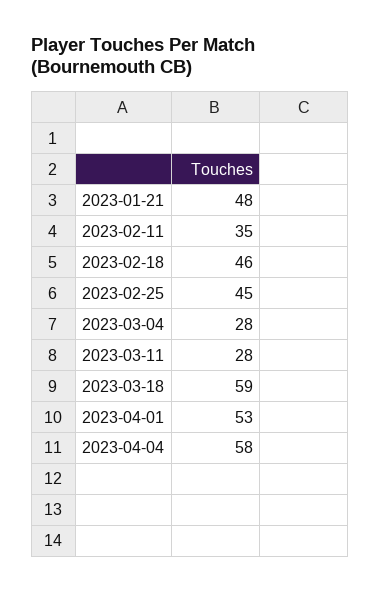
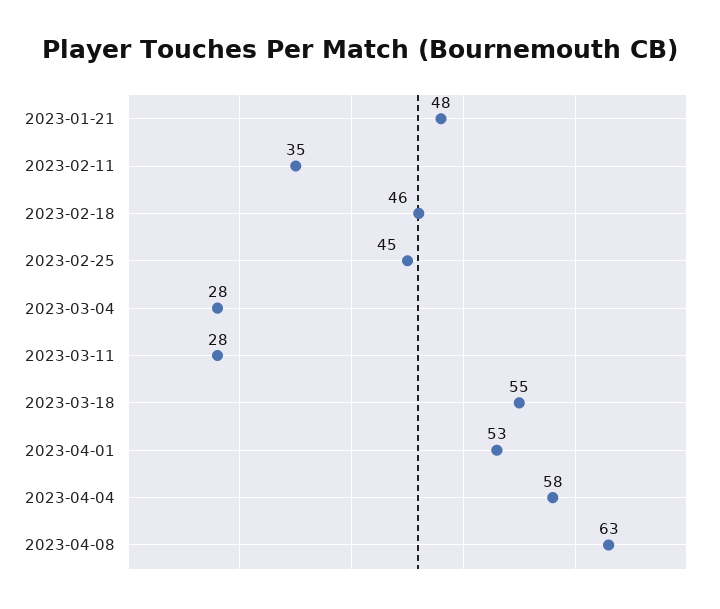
2023-03-18: 59 -> 55
2023-04-08: none -> 63

